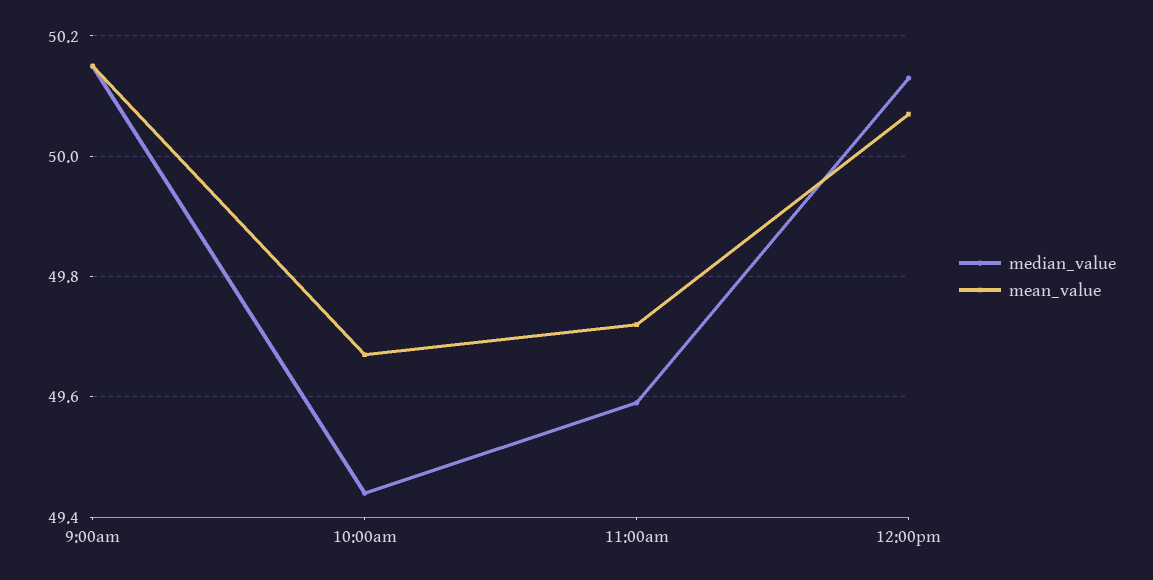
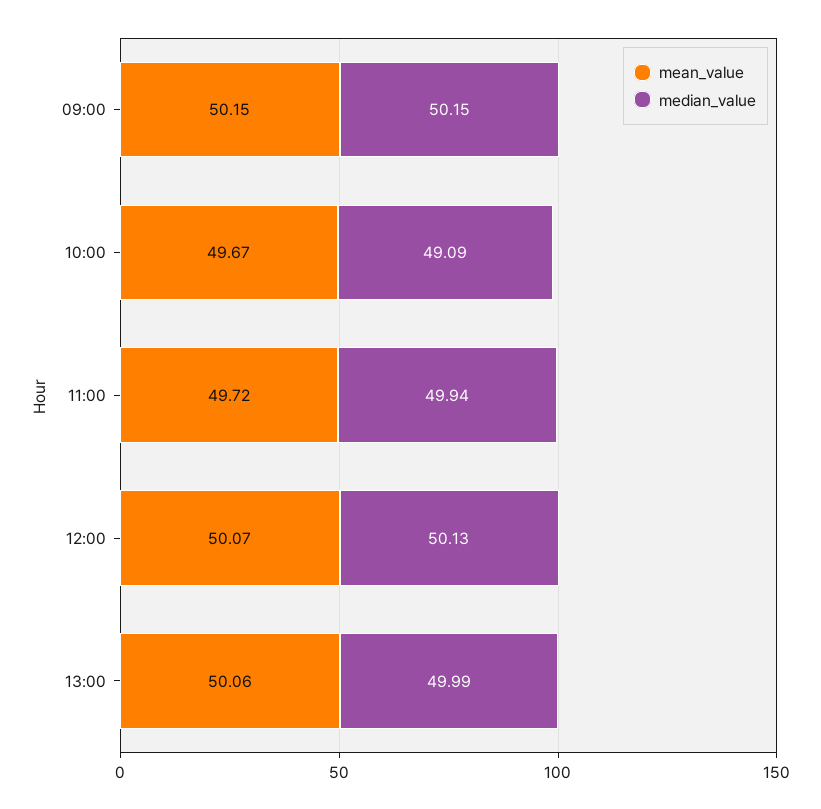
median_value, 10:00am: 49.45 -> 49.09
median_value, 11:00am: 49.6 -> 49.94
mean_value, 13:00: none -> 50.06
median_value, 13:00: none -> 49.99

